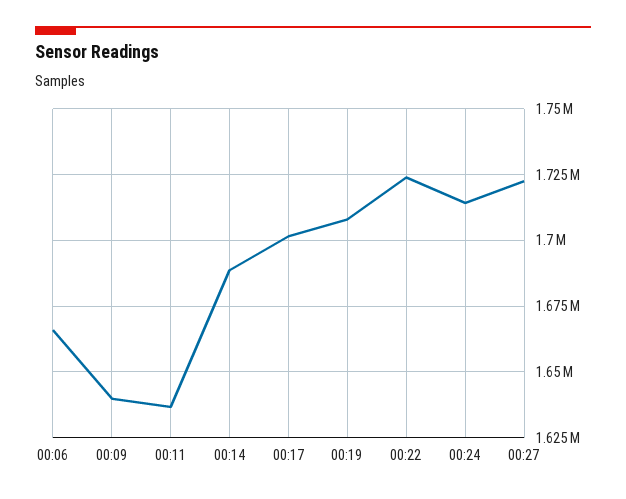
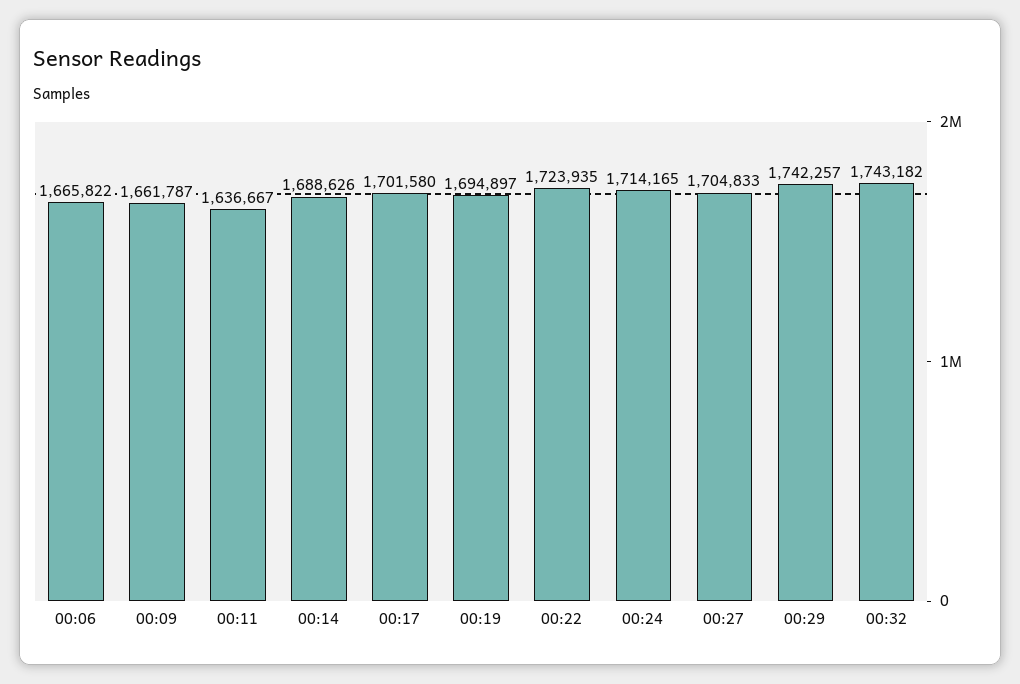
00:09: 1640000 -> 1661787
00:19: 1707500 -> 1694897
00:27: 1722500 -> 1704833
00:29: none -> 1742257
00:32: none -> 1743182

